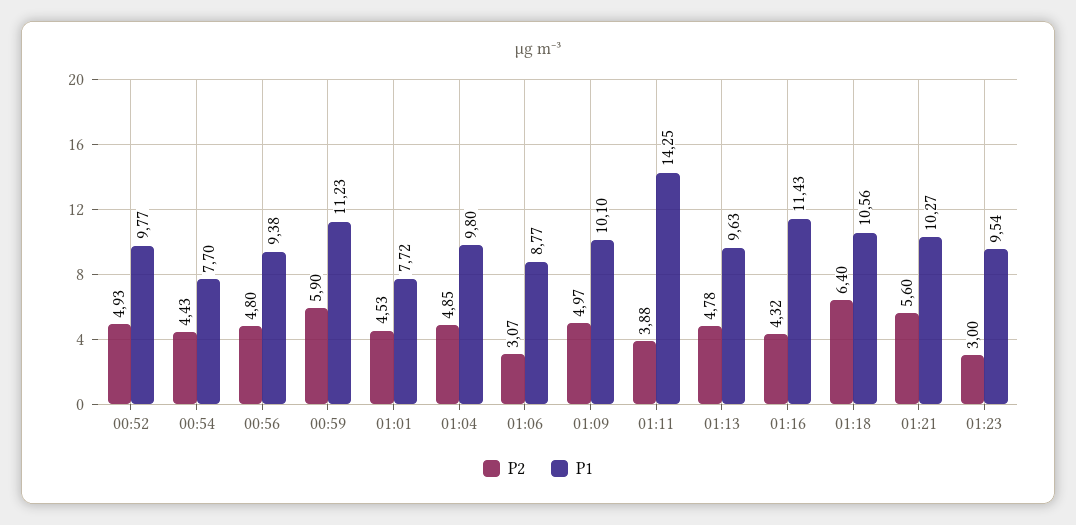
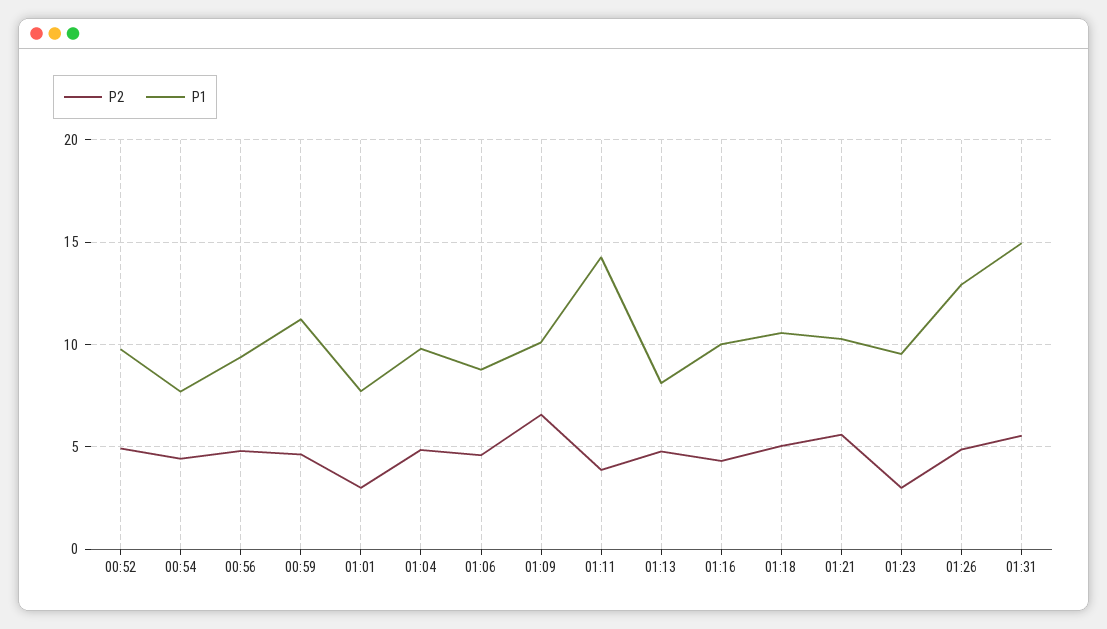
P2, 00:59: 5.9 -> 4.5
P2, 01:01: 4.53 -> 3
P2, 01:06: 3.07 -> 4.5
P2, 01:09: 4.97 -> 6.5
P1, 01:13: 9.63 -> 8
P1, 01:16: 11.43 -> 10
P2, 01:18: 6.4 -> 5
P2, 01:26: none -> 5
P1, 01:26: none -> 13
P2, 01:31: none -> 5.5
P1, 01:31: none -> 15

